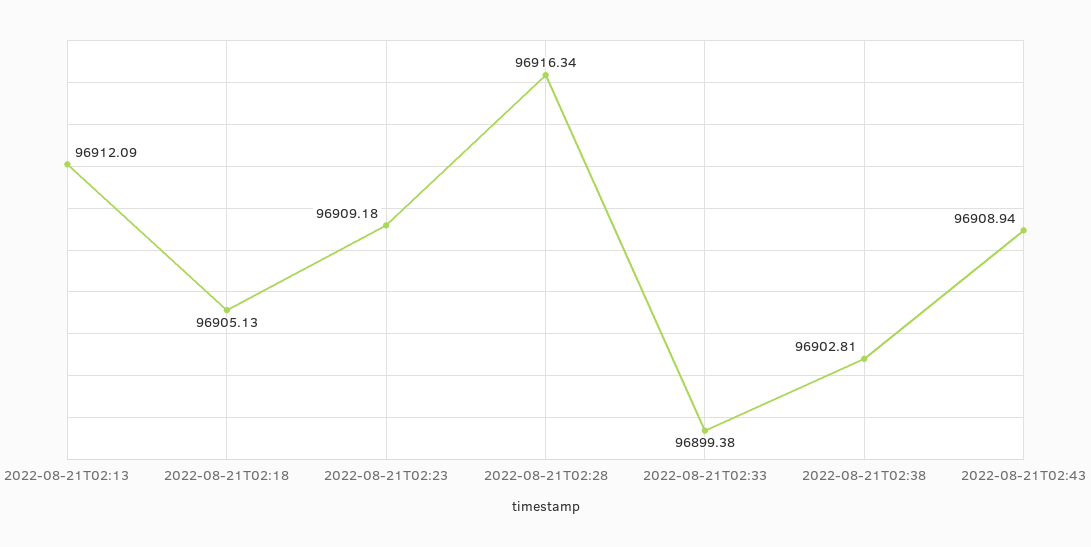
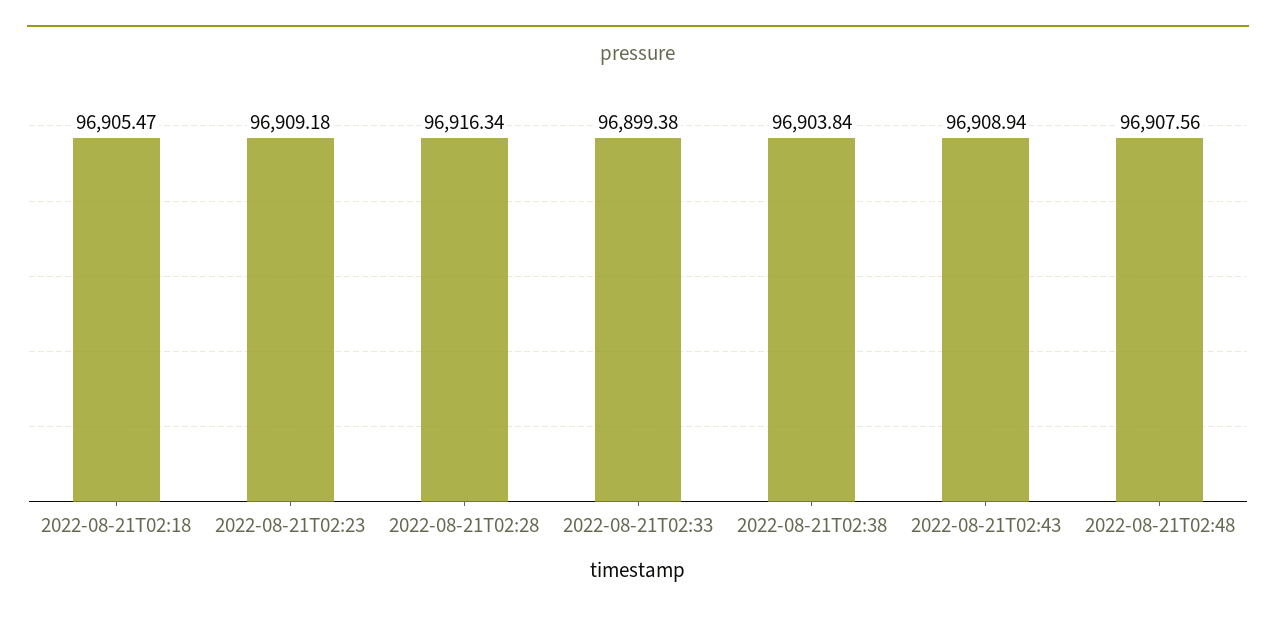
2022-08-21T02:13: 96912.09 -> none
2022-08-21T02:18: 96905.13 -> 96905.47
2022-08-21T02:38: 96902.81 -> 96903.84
2022-08-21T02:48: none -> 96907.56

